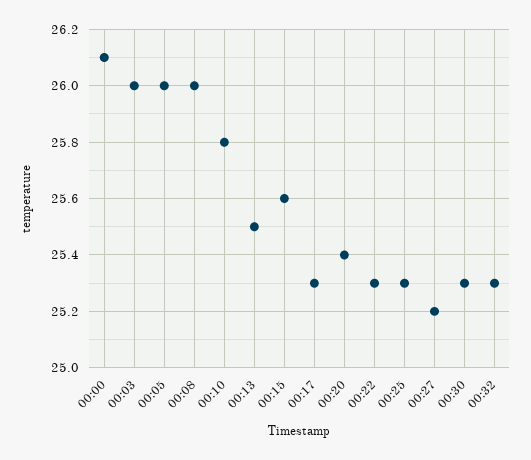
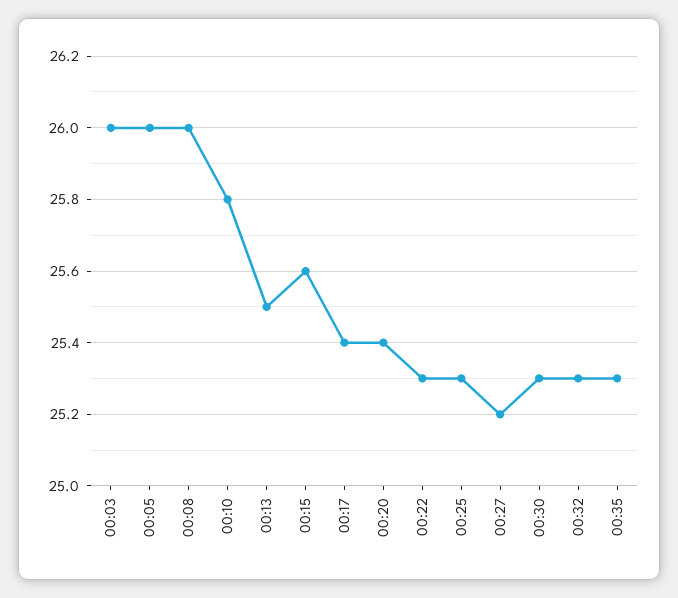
00:00: 26.1 -> none
00:17: 25.3 -> 25.4
00:35: none -> 25.3

